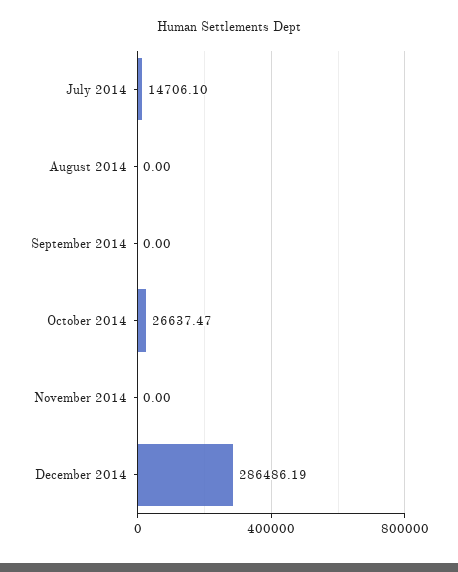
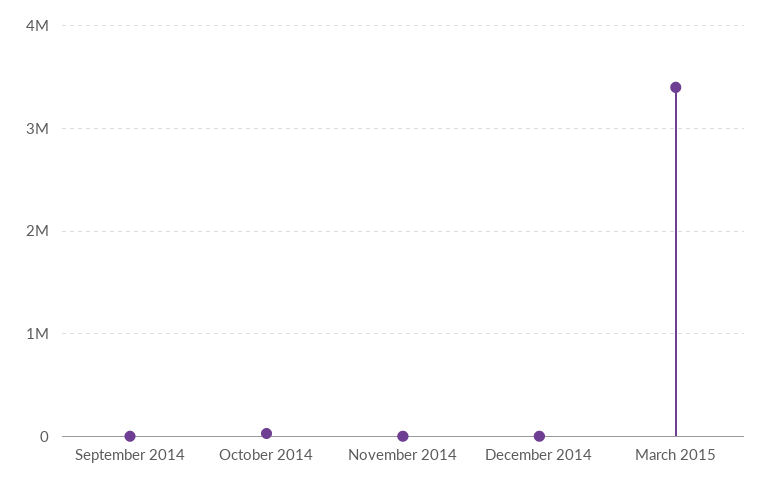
July 2014: 14706.1 -> none
August 2014: 0 -> none
December 2014: 286486.19 -> 0
March 2015: none -> 3400000

